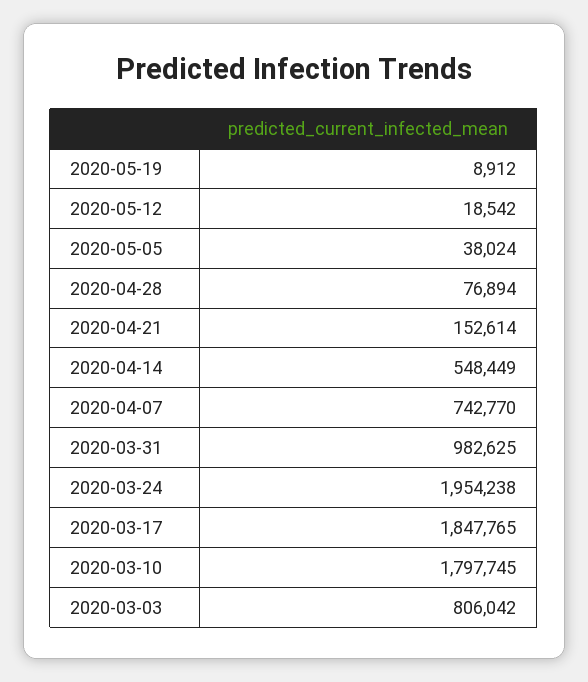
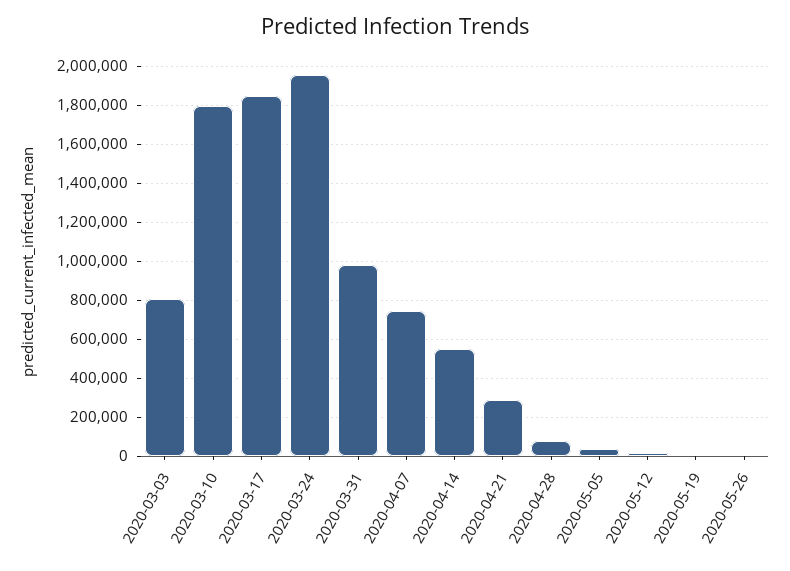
2020-04-21: 152614 -> 300000
2020-05-26: none -> 0

